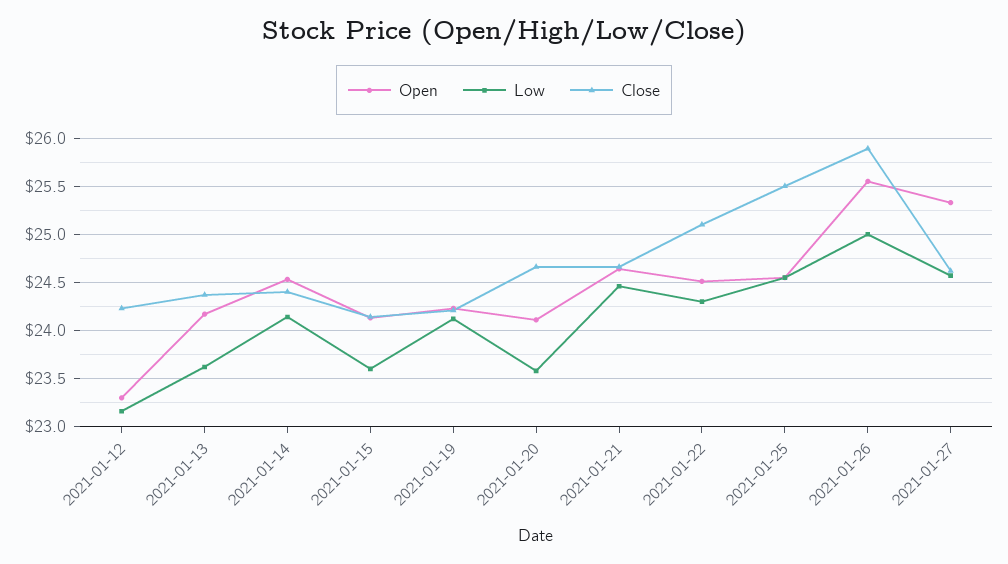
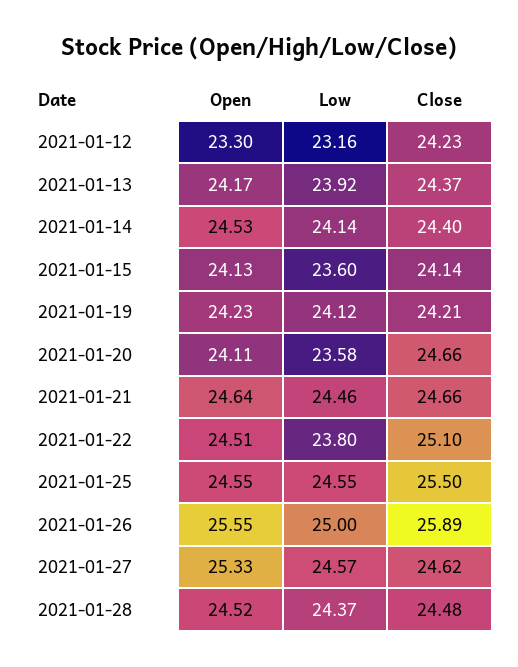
Low, 2021-01-13: 23.6 -> 23.92
Low, 2021-01-22: 24.3 -> 23.8
Open, 2021-01-28: none -> 24.52
Low, 2021-01-28: none -> 24.37
Close, 2021-01-28: none -> 24.48

